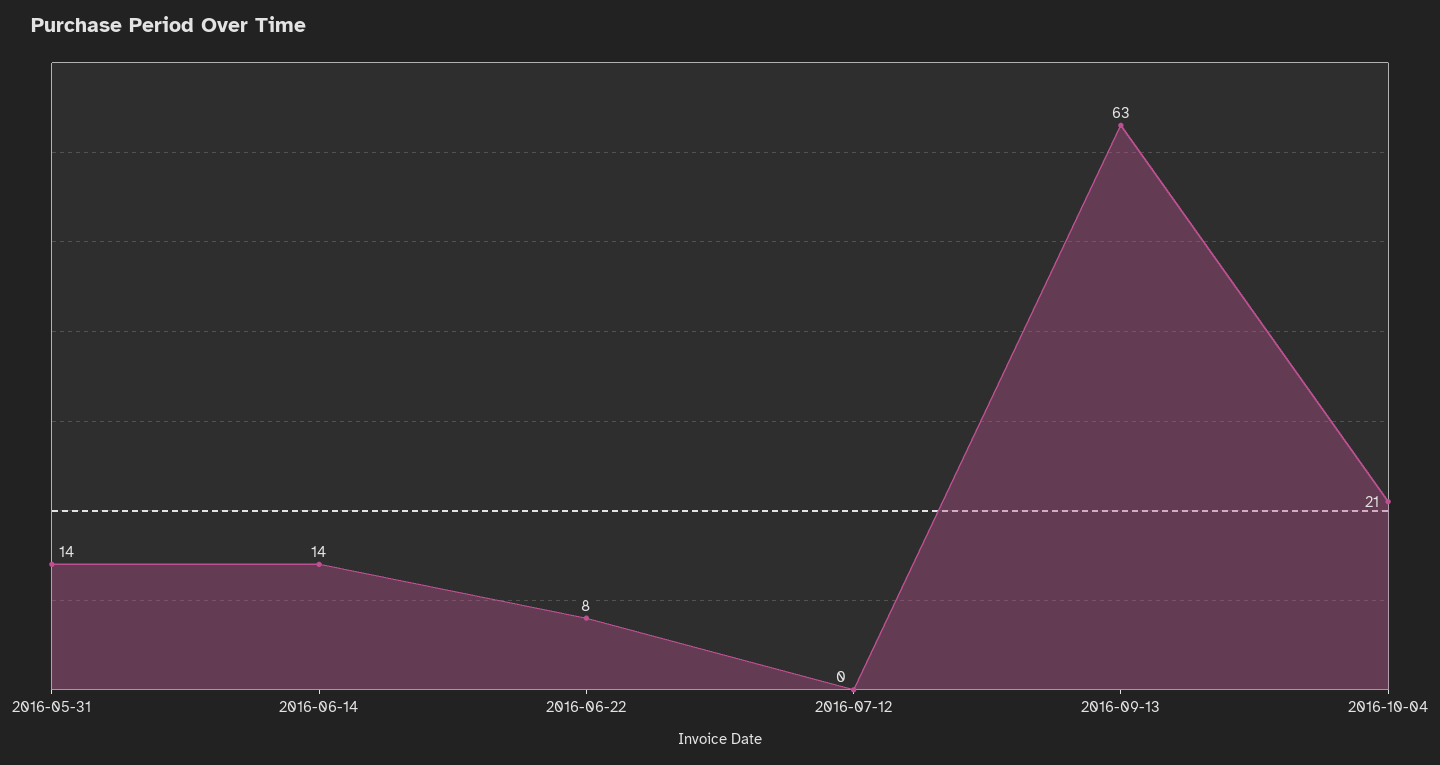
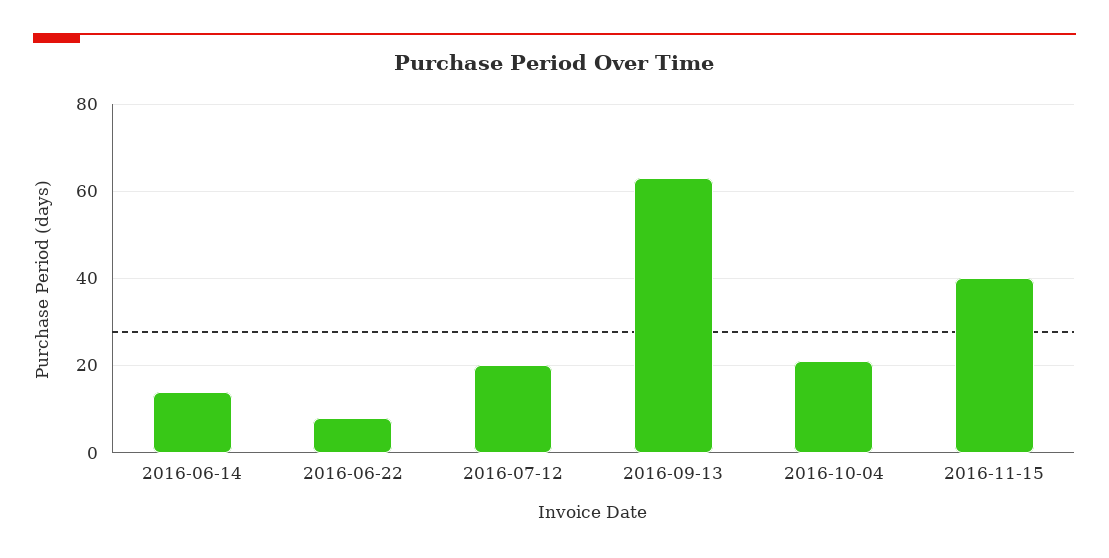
2016-05-31: 14 -> none
2016-07-12: 0 -> 20
2016-11-15: none -> 40

